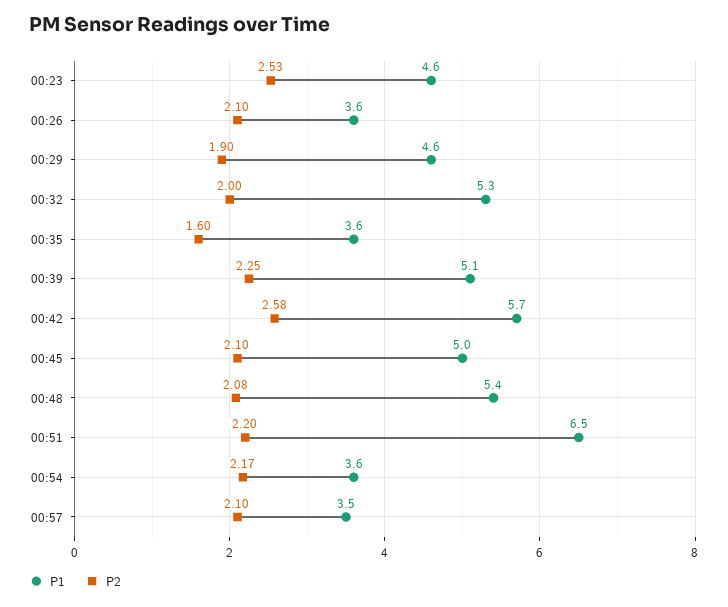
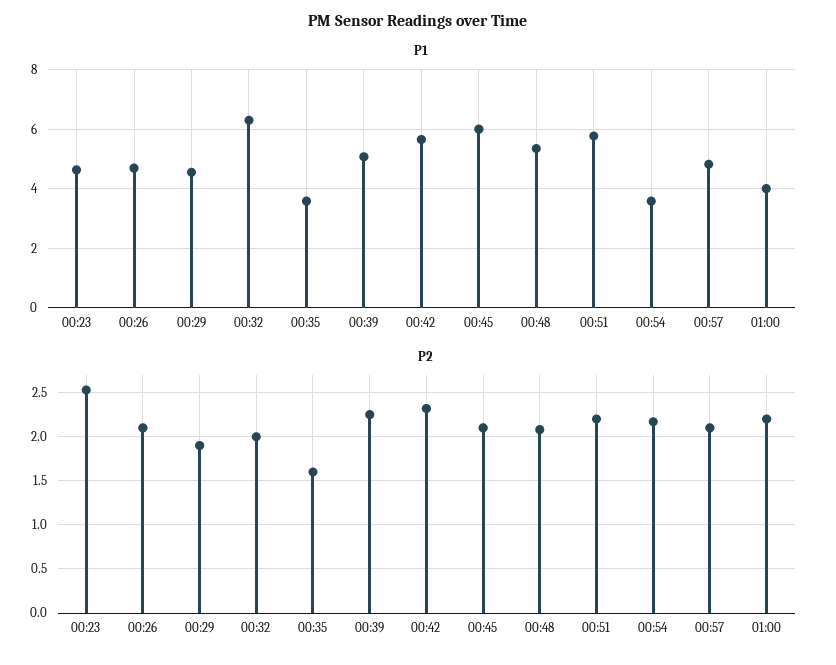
P1, 00:26: 3.6 -> 4.75
P1, 00:32: 5.3 -> 6.25
P2, 00:42: 2.58 -> 2.3
P1, 00:45: 5 -> 6
P1, 00:51: 6.5 -> 5.75
P1, 00:57: 3.5 -> 4.75
P1, 01:00: none -> 4
P2, 01:00: none -> 2.2

